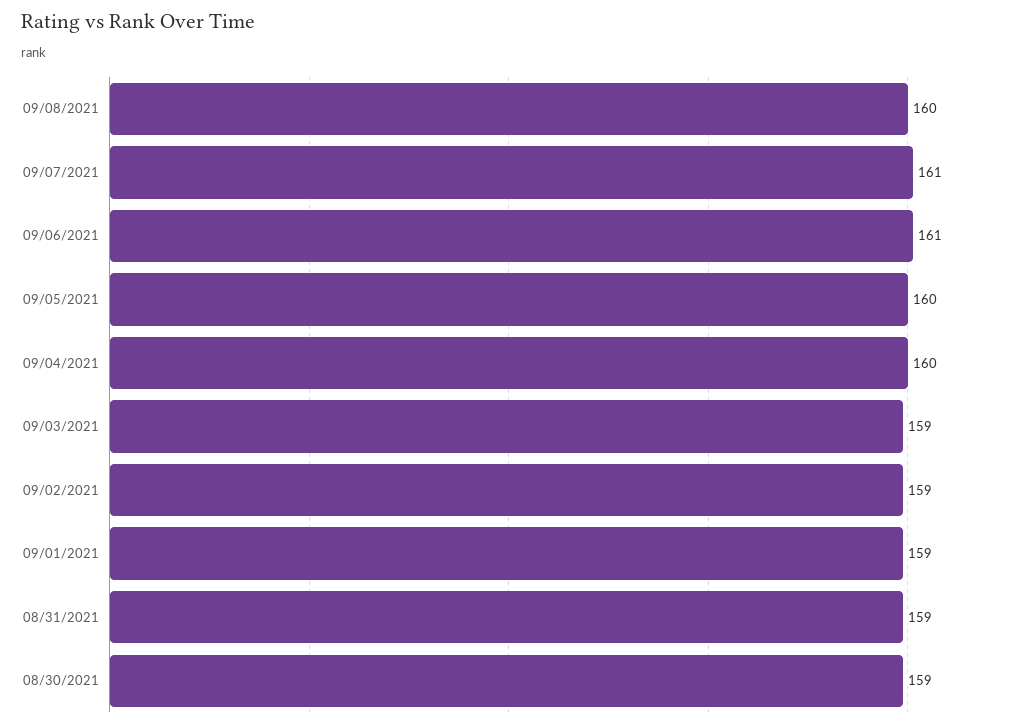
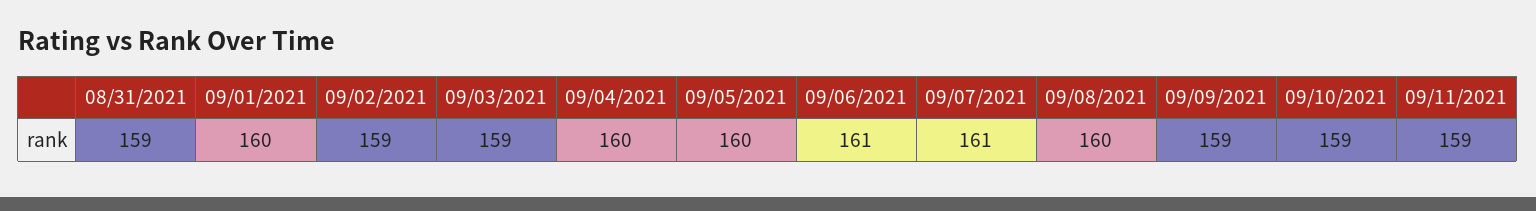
09/01/2021: 159 -> 160
08/30/2021: 159 -> none
09/09/2021: none -> 159
09/10/2021: none -> 159
09/11/2021: none -> 159

